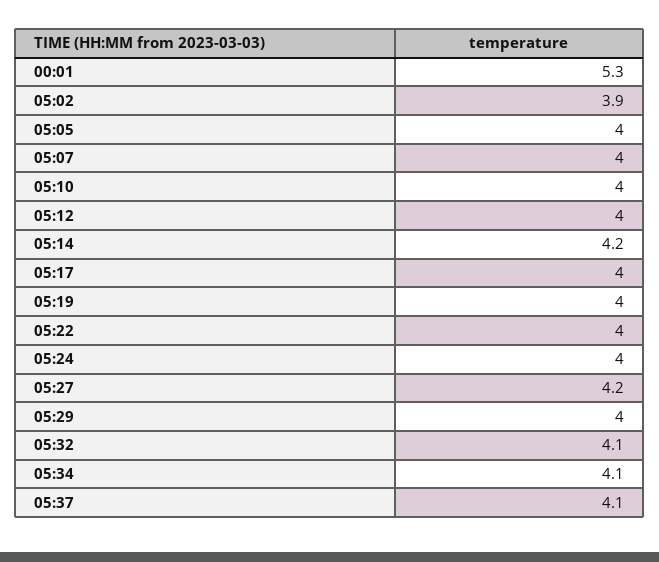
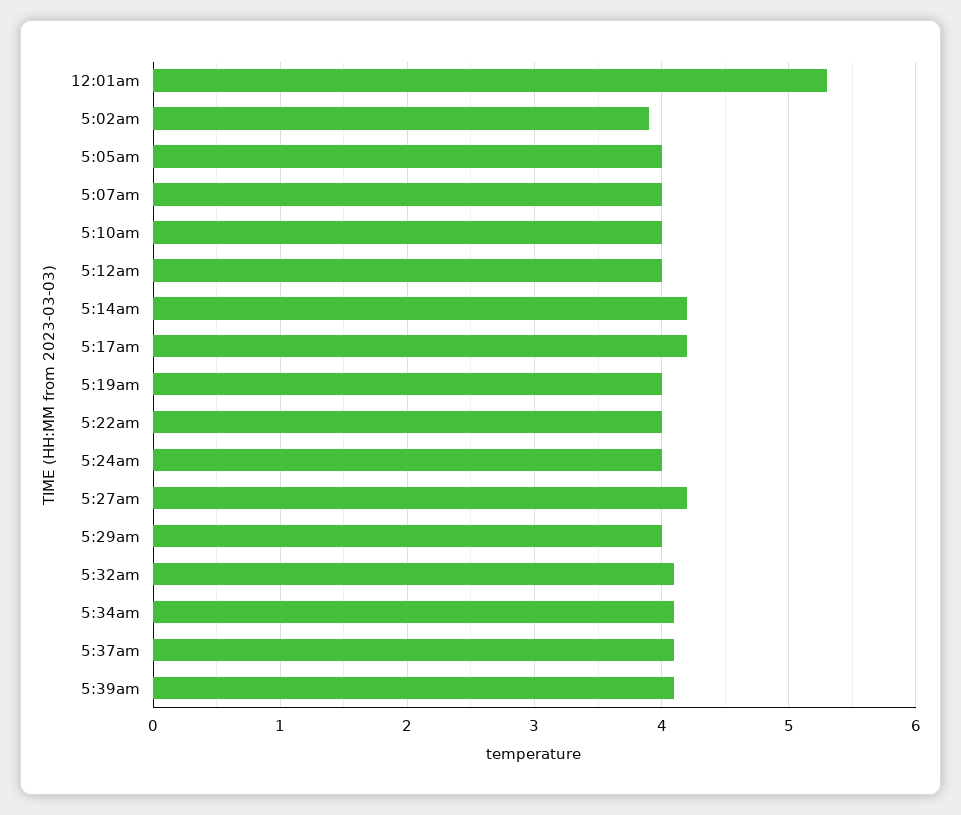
05:17: 4 -> 4.2
5:39am: none -> 4.1

